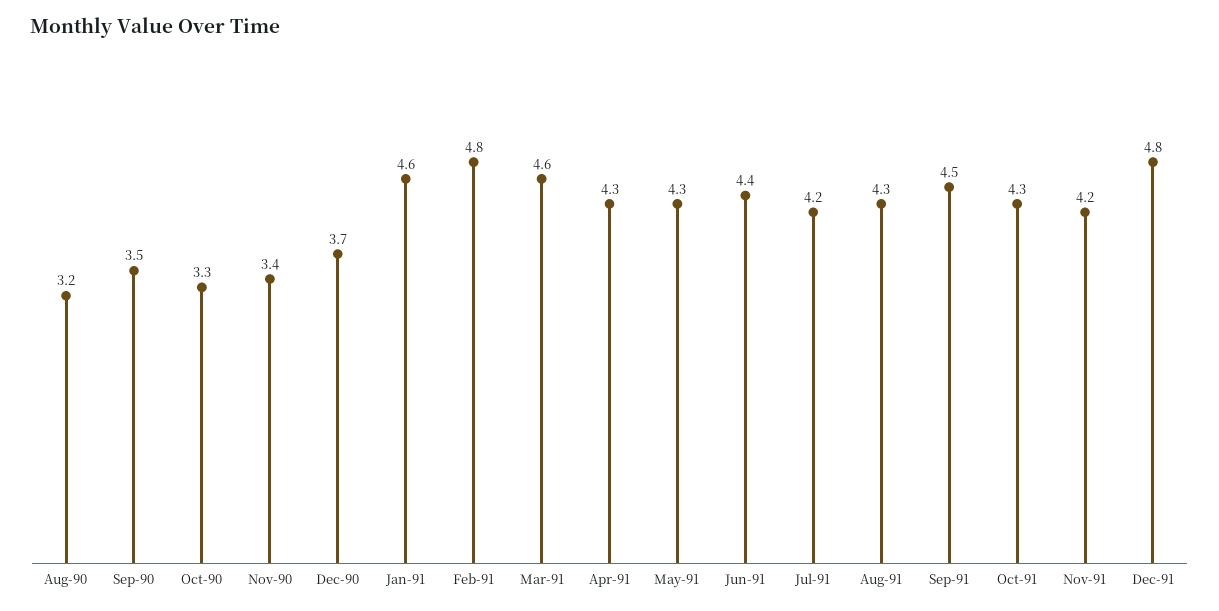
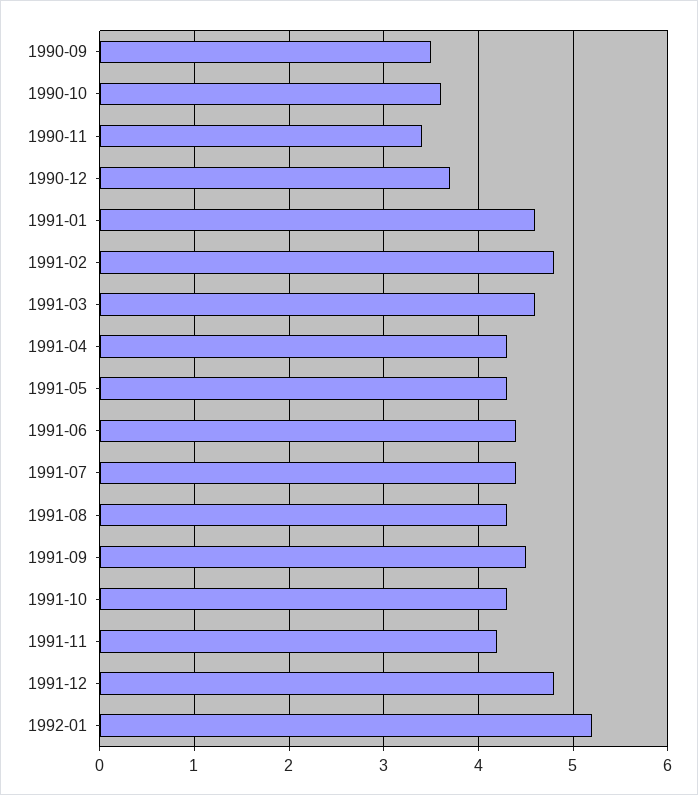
Aug-90: 3.2 -> none
Oct-90: 3.3 -> 3.6
Jul-91: 4.2 -> 4.4
1992-01: none -> 5.2

